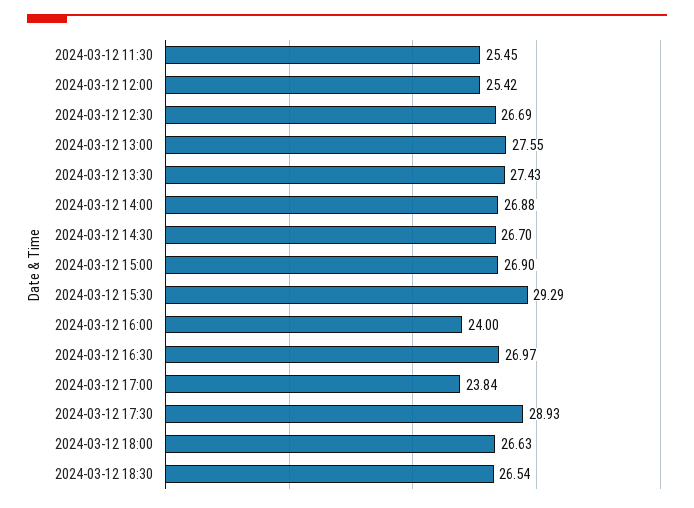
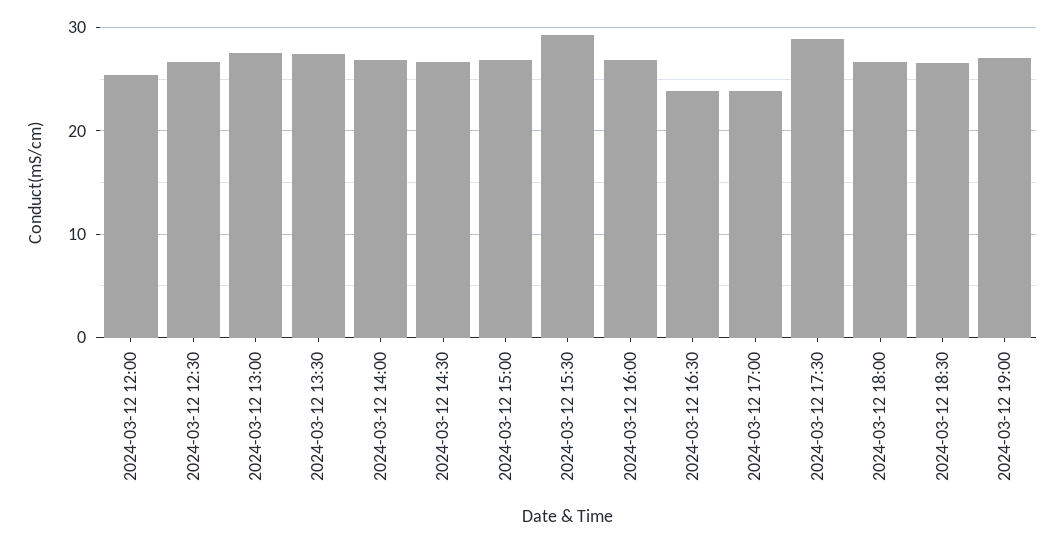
2024-03-12 11:30: 25.45 -> none
2024-03-12 16:00: 24 -> 27
2024-03-12 16:30: 26.97 -> 24
2024-03-12 19:00: none -> 27

